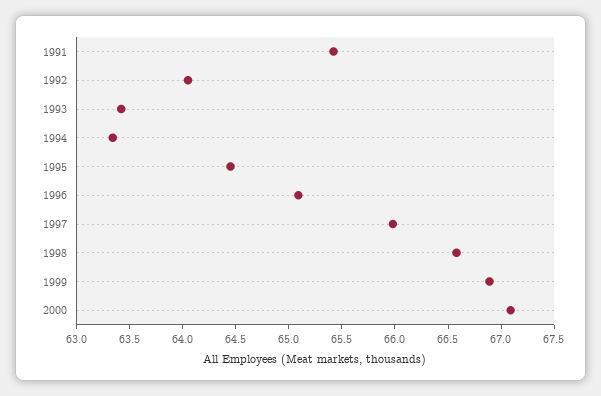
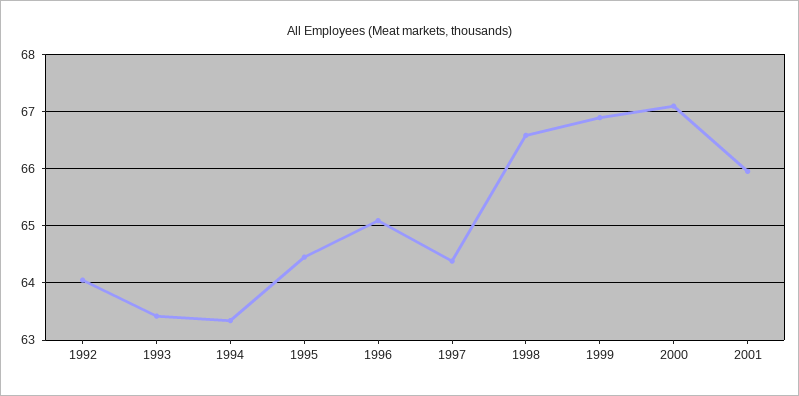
1991: 65.4 -> none
1997: 66 -> 64.4
2001: none -> 66

